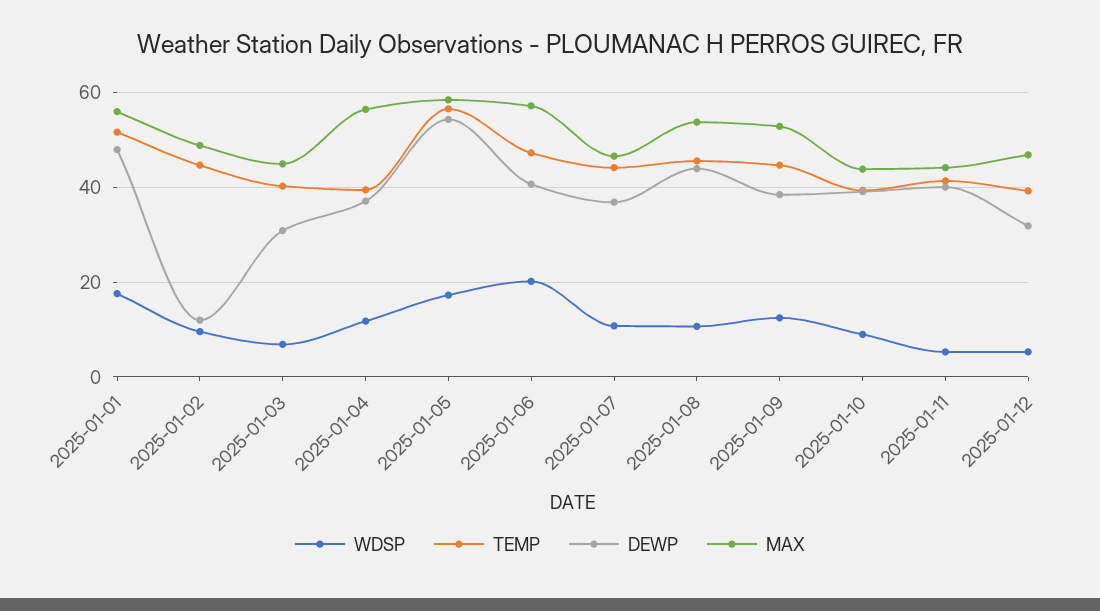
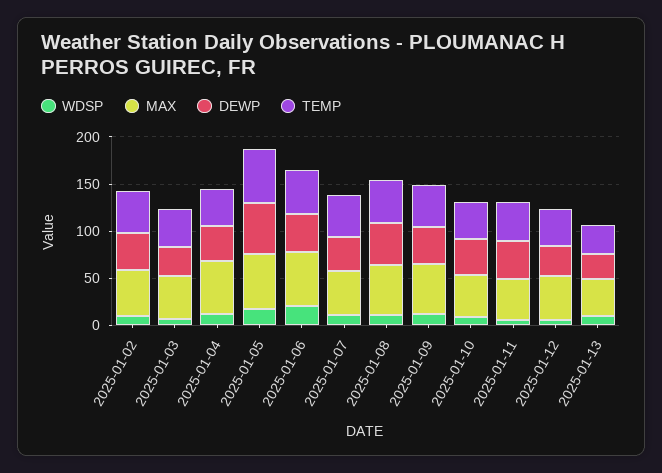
WDSP, 2025-01-01: 18 -> none
TEMP, 2025-01-01: 52 -> none
DEWP, 2025-01-01: 48 -> none
MAX, 2025-01-01: 56 -> none
DEWP, 2025-01-02: 12 -> 40
WDSP, 2025-01-13: none -> 10
MAX, 2025-01-13: none -> 40
DEWP, 2025-01-13: none -> 30
TEMP, 2025-01-13: none -> 30

